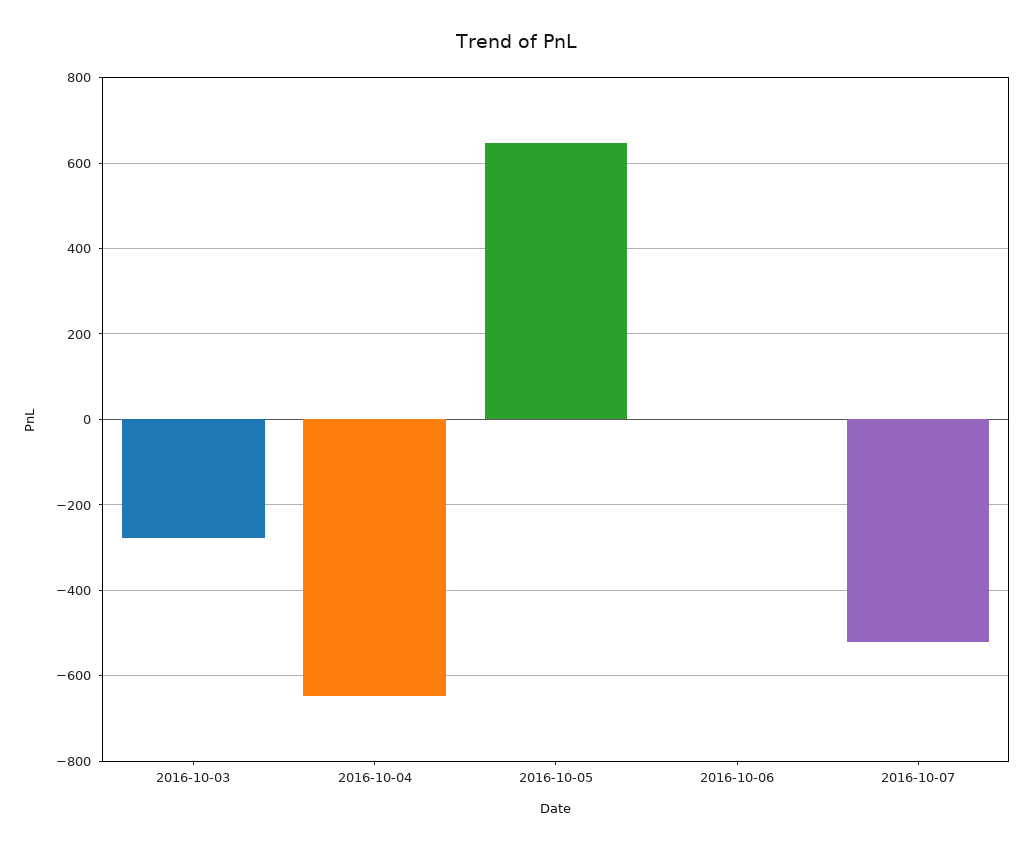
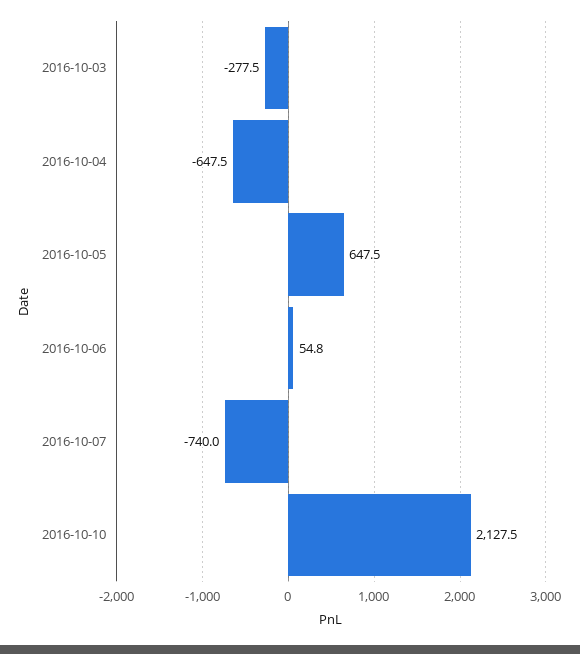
2016-10-06: 0 -> 54.8
2016-10-07: -520 -> -740
2016-10-10: none -> 2127.5

